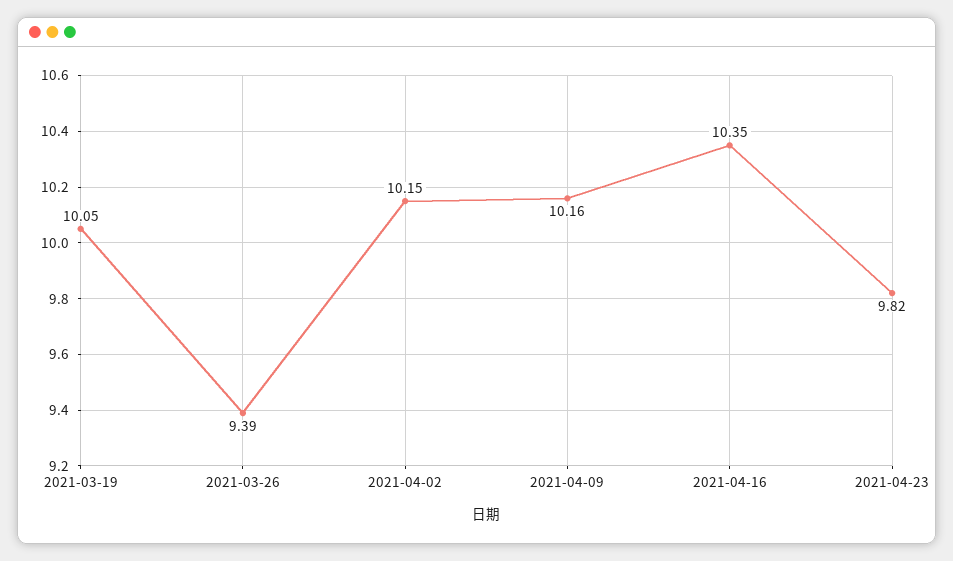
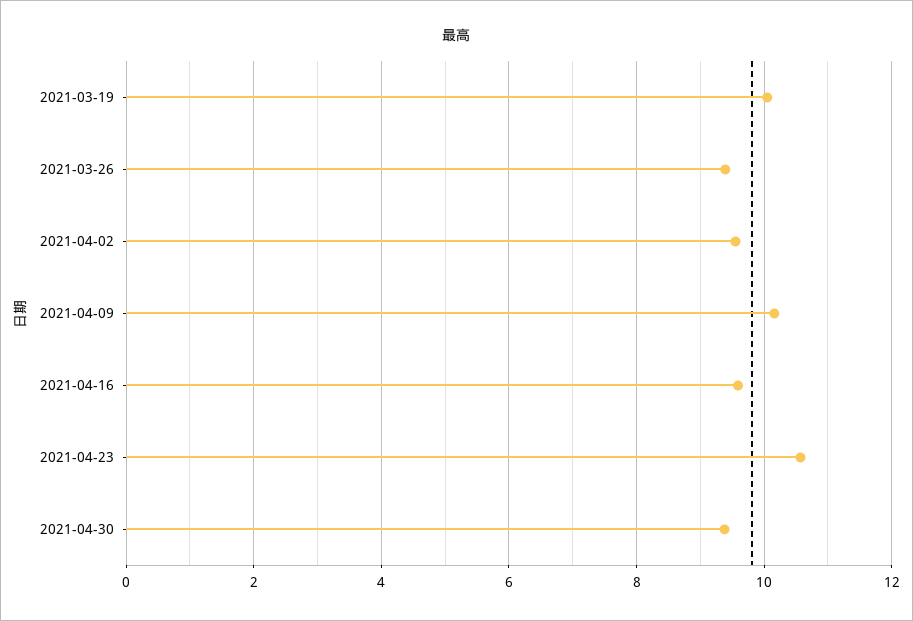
2021-04-02: 10.15 -> 9.6
2021-04-16: 10.35 -> 9.6
2021-04-23: 9.82 -> 10.6
2021-04-30: none -> 9.4

